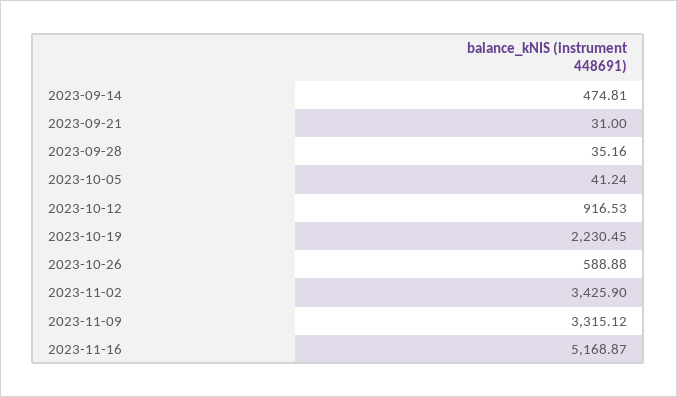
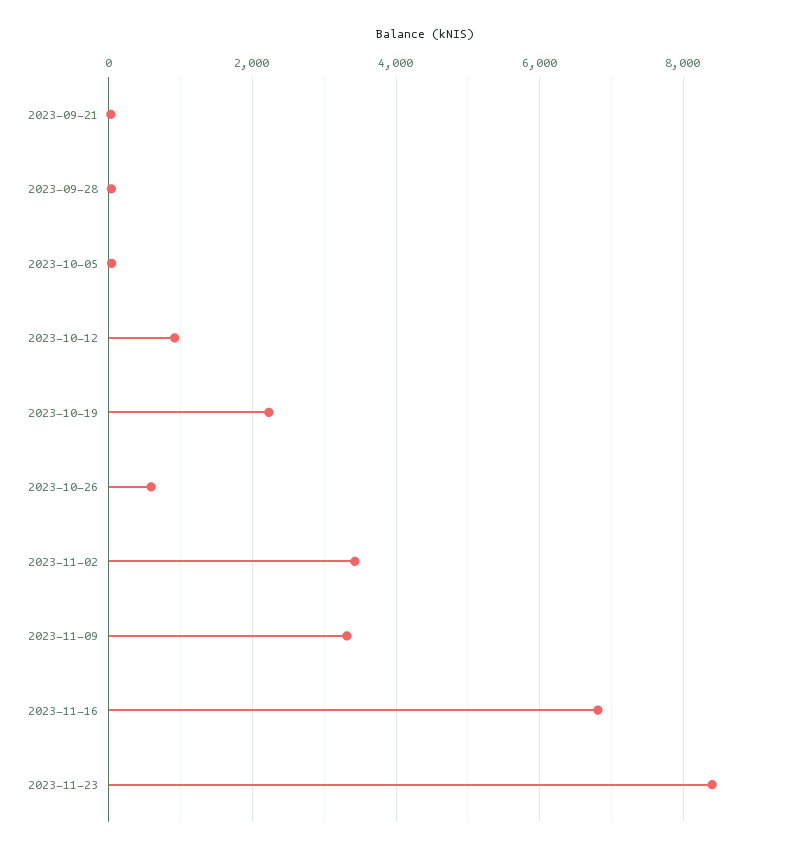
2023-09-14: 474.81 -> none
2023-11-16: 5168.87 -> 6800
2023-11-23: none -> 8400

